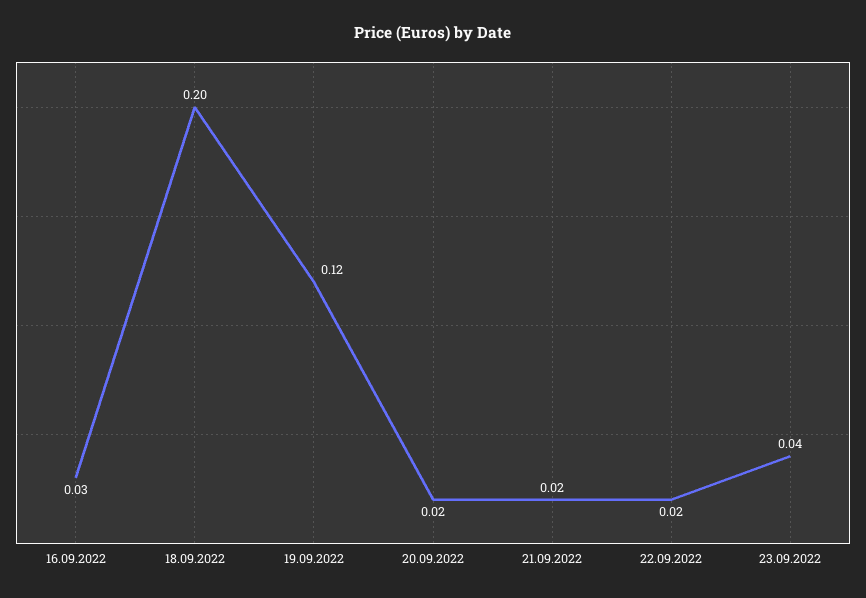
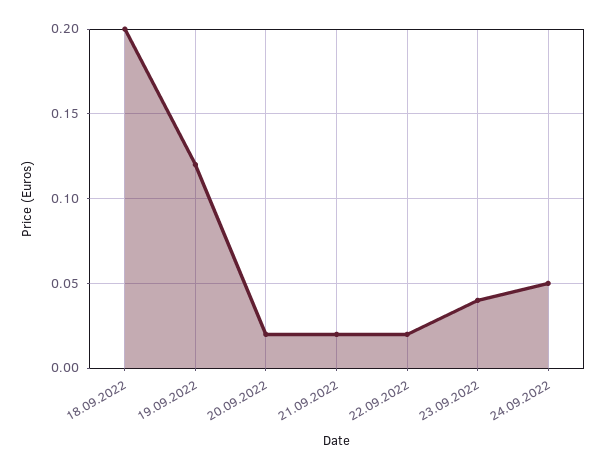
16.09.2022: 0.03 -> none
24.09.2022: none -> 0.05

